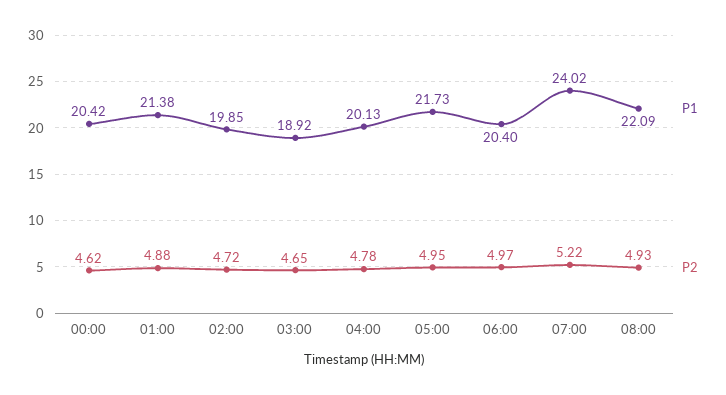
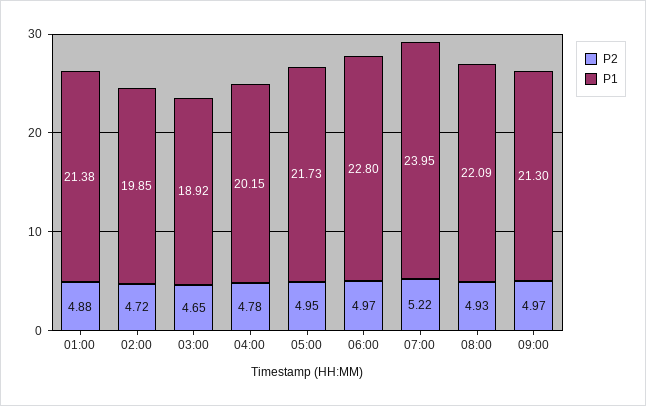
P1, 00:00: 20.42 -> none
P2, 00:00: 4.62 -> none
P1, 04:00: 20.13 -> 20.15
P1, 06:00: 20.4 -> 22.8
P1, 07:00: 24.02 -> 23.95
P2, 09:00: none -> 4.97
P1, 09:00: none -> 21.3

